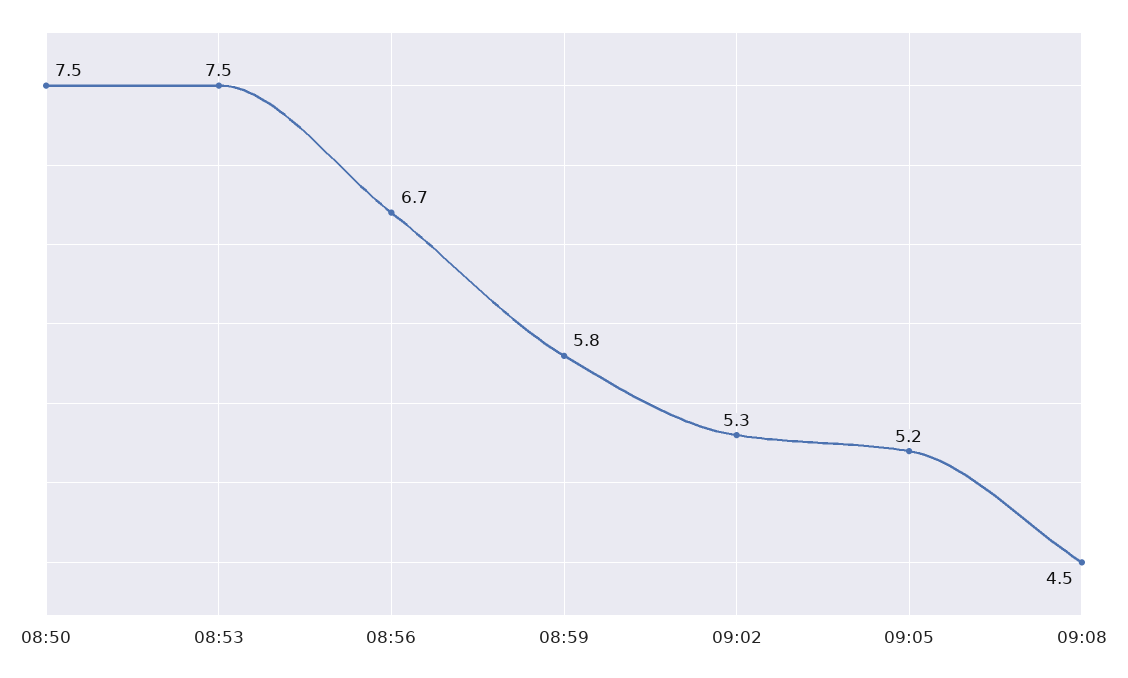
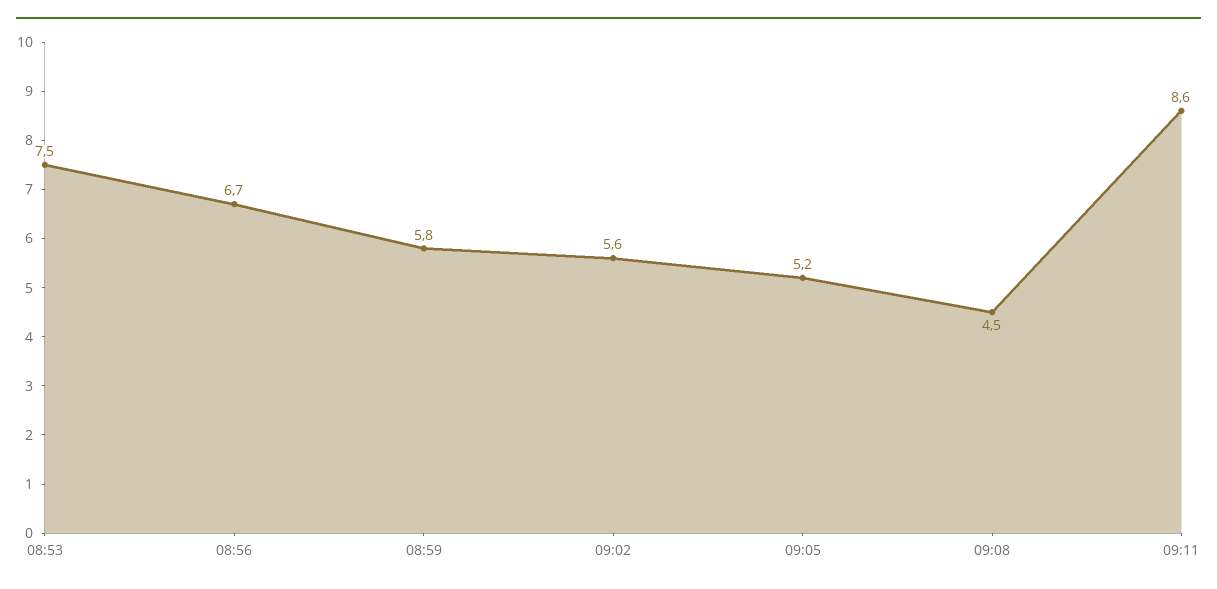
08:50: 7.5 -> none
09:02: 5.3 -> 5.6
09:11: none -> 8.6

